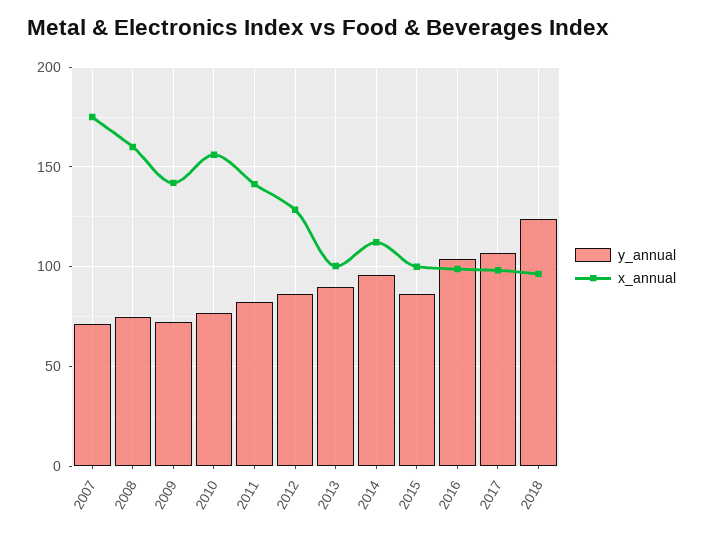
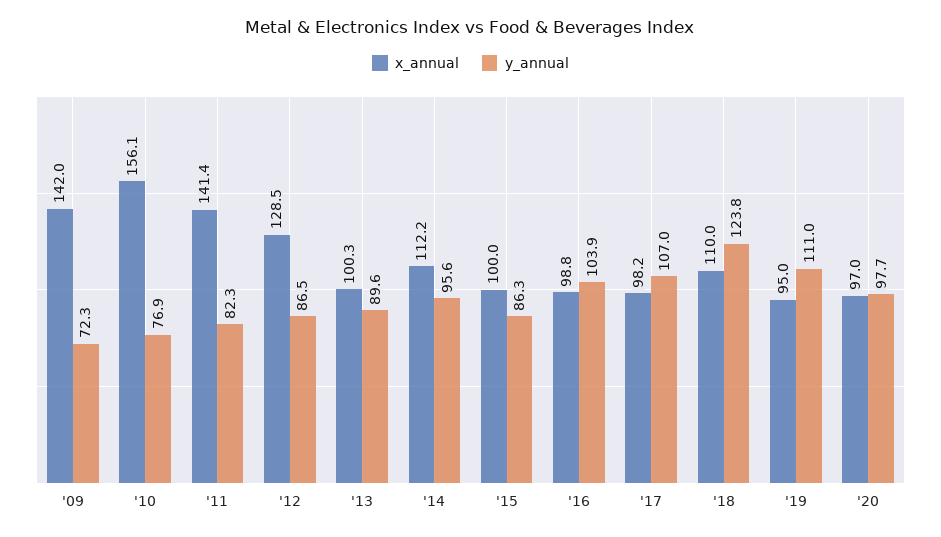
y_annual, 2007: 70 -> none
x_annual, 2007: 175 -> none
y_annual, 2008: 75 -> none
x_annual, 2008: 160 -> none
x_annual, 2018: 95 -> 110
x_annual, '19: none -> 95
y_annual, '19: none -> 111
x_annual, '20: none -> 97
y_annual, '20: none -> 97.7

